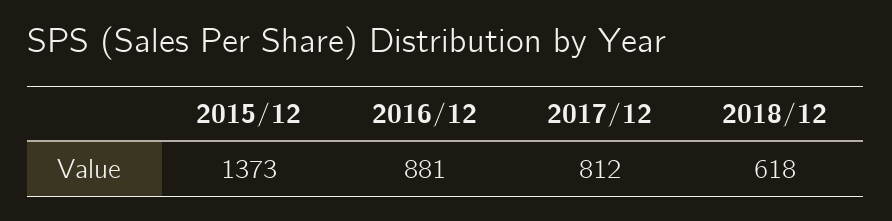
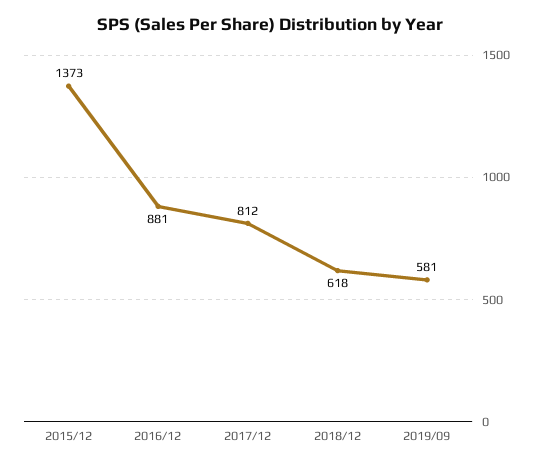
2019/09: none -> 581

